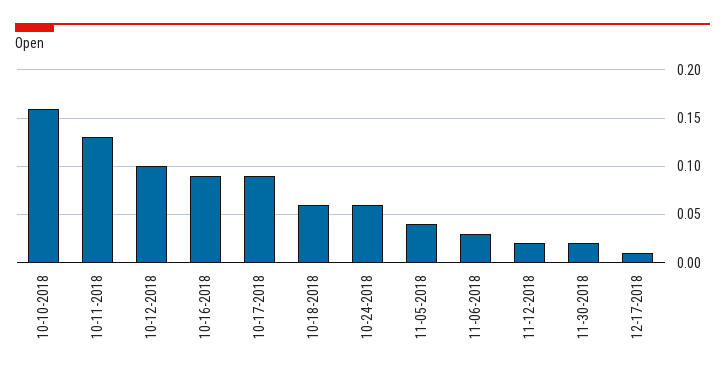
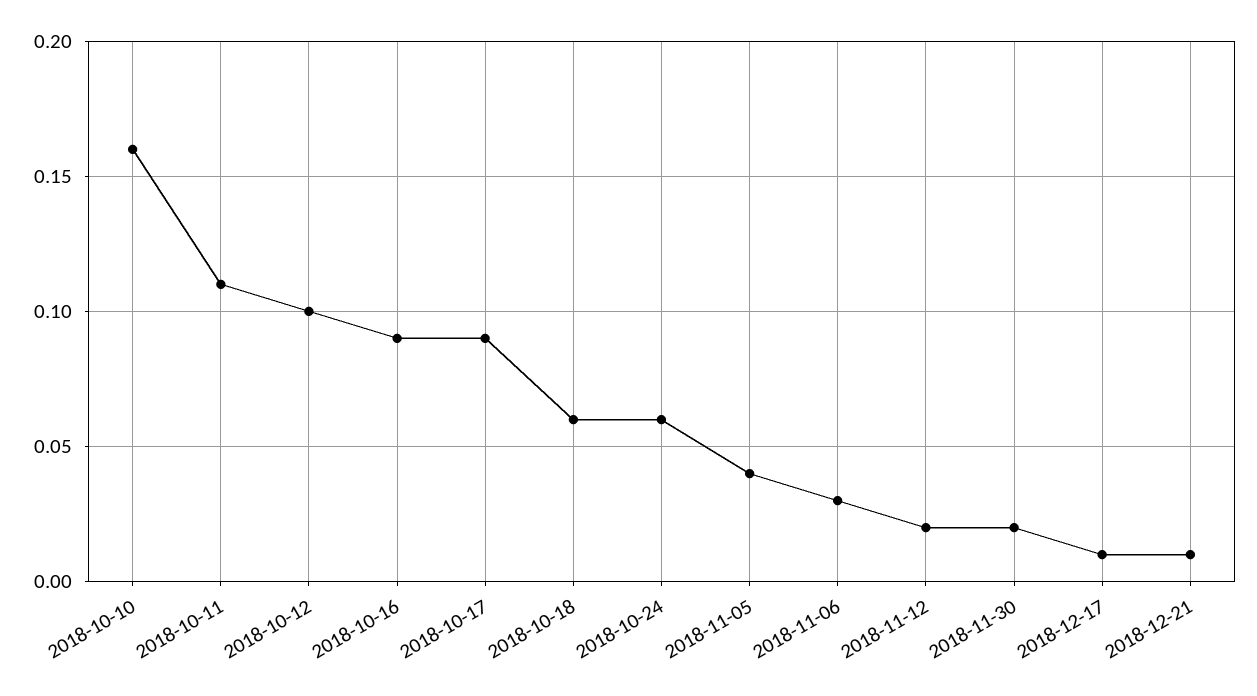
10-11-2018: 0.13 -> 0.11
2018-12-21: none -> 0.01

